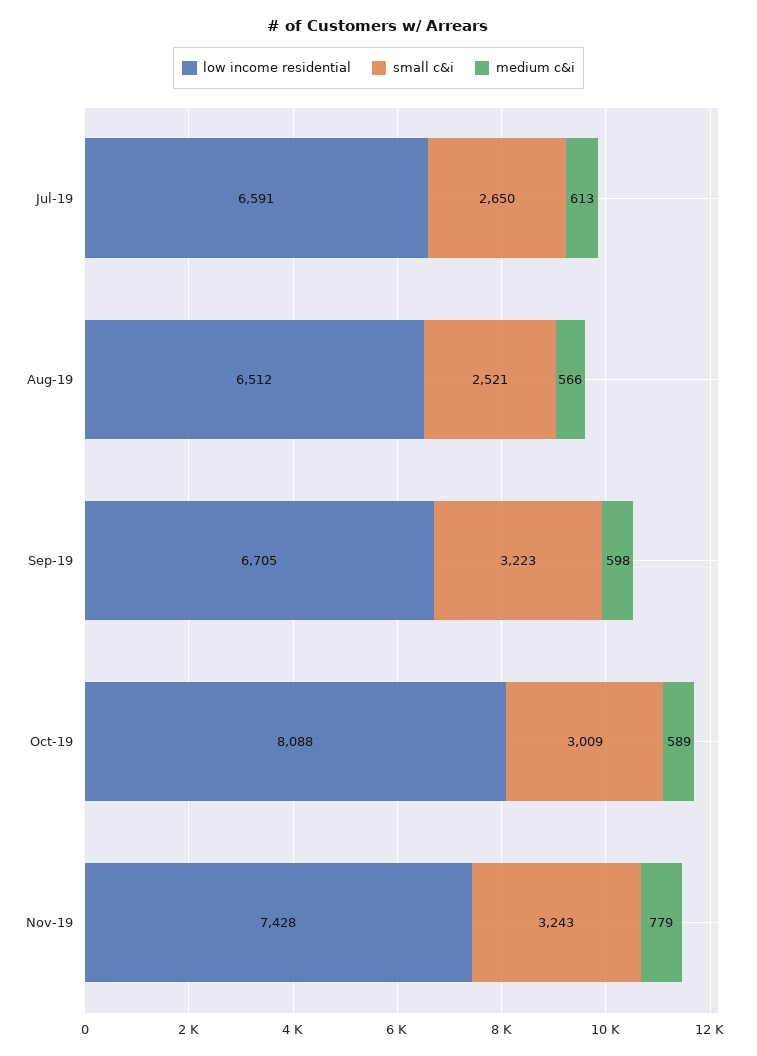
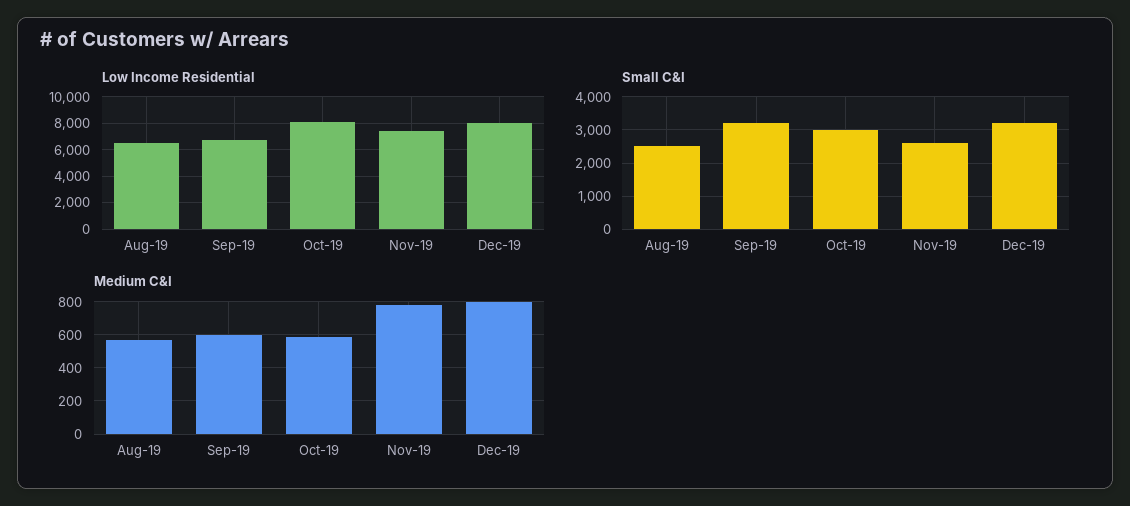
low income residential, Jul-19: 6591 -> none
small c&i, Jul-19: 2650 -> none
medium c&i, Jul-19: 613 -> none
small c&i, Nov-19: 3243 -> 2600
low income residential, Dec-19: none -> 8000
small c&i, Dec-19: none -> 3200
medium c&i, Dec-19: none -> 800

